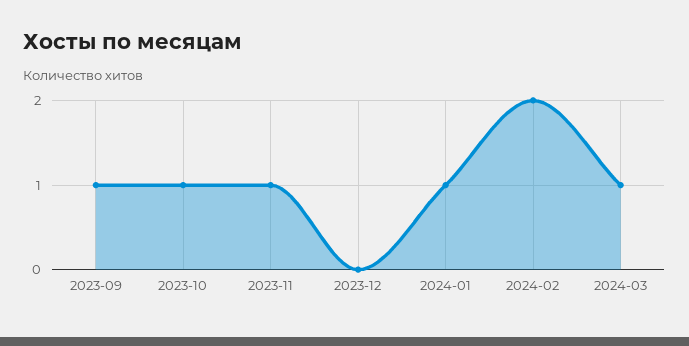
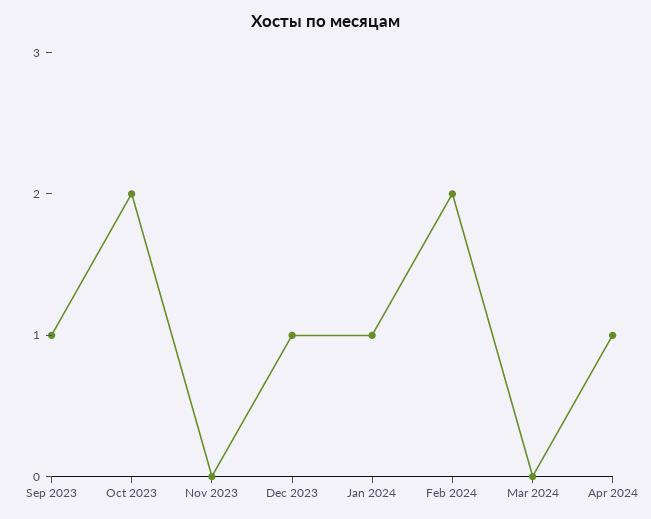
2023-10: 1 -> 2
2023-11: 1 -> 0
2023-12: 0 -> 1
2024-03: 1 -> 0
Apr 2024: none -> 1

